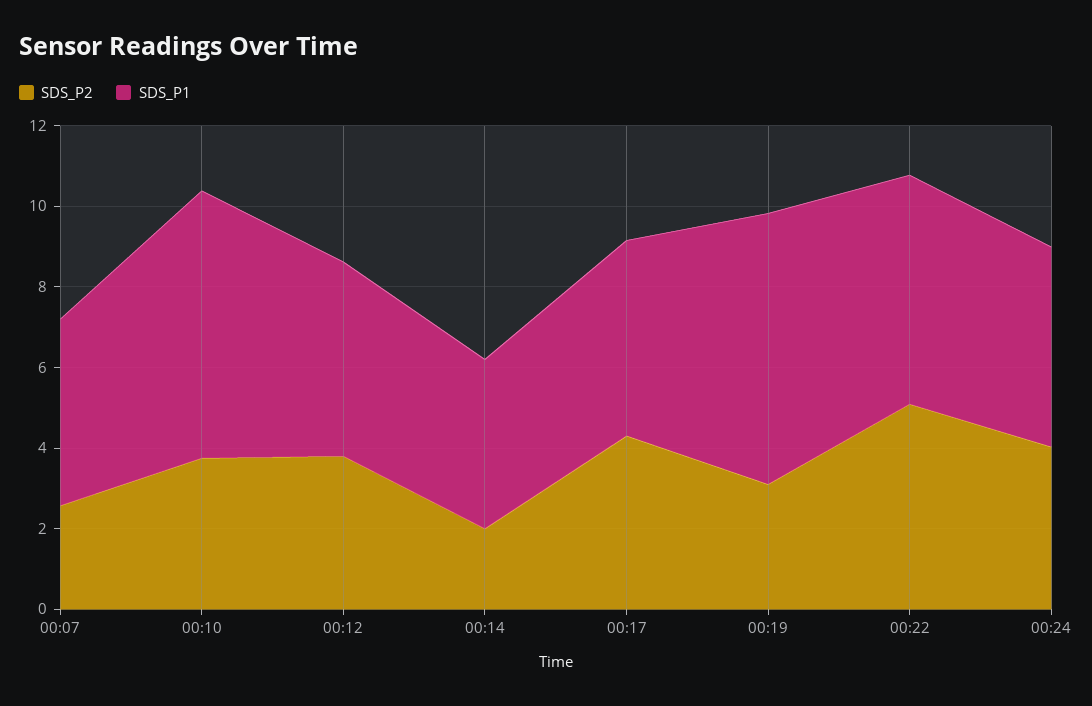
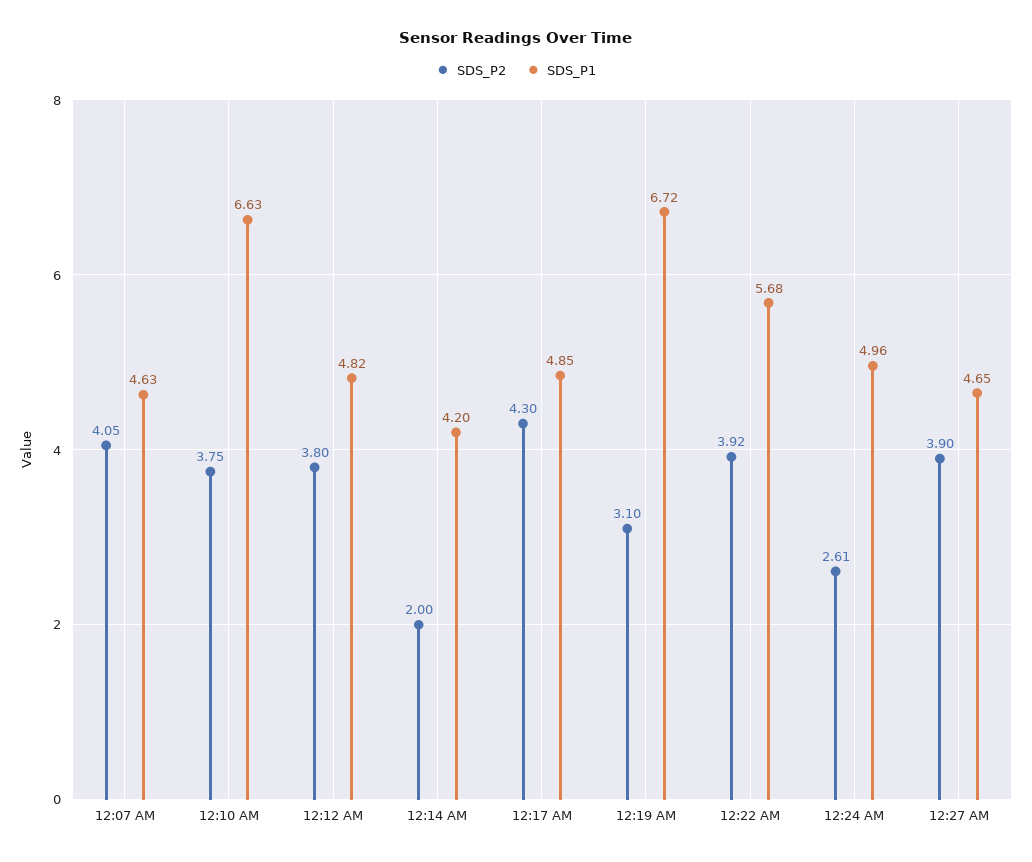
SDS_P2, 00:07: 2.5 -> 4.05
SDS_P2, 00:22: 5 -> 3.92
SDS_P2, 00:24: 4 -> 2.61
SDS_P2, 12:27 AM: none -> 3.9
SDS_P1, 12:27 AM: none -> 4.65

